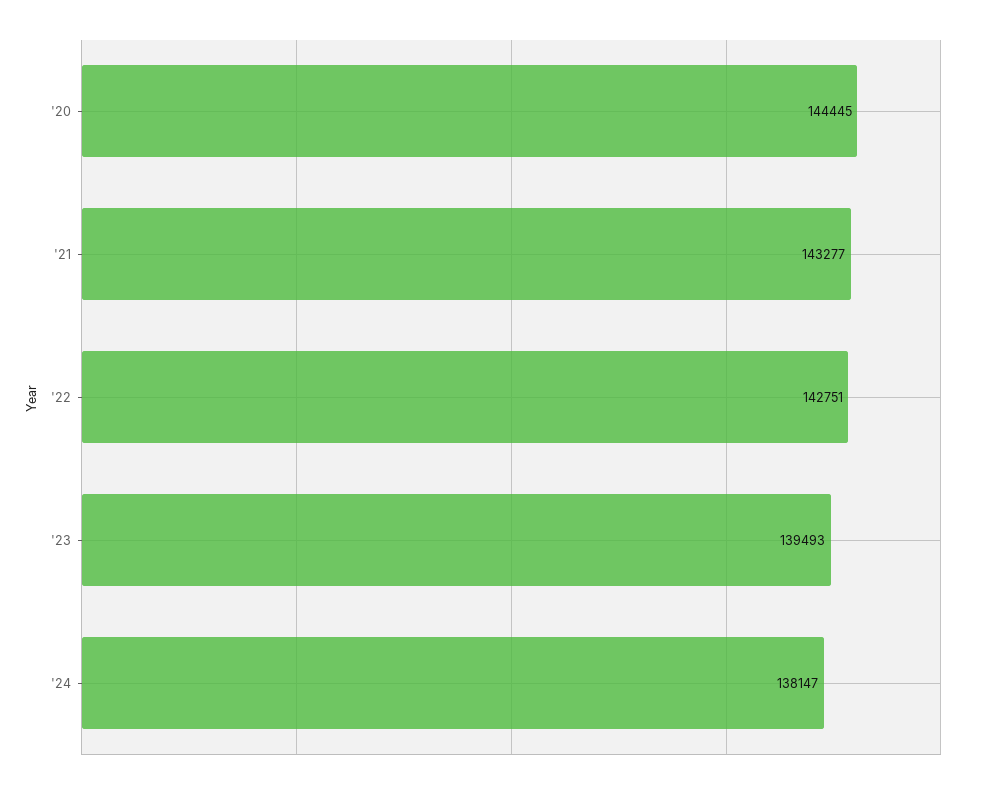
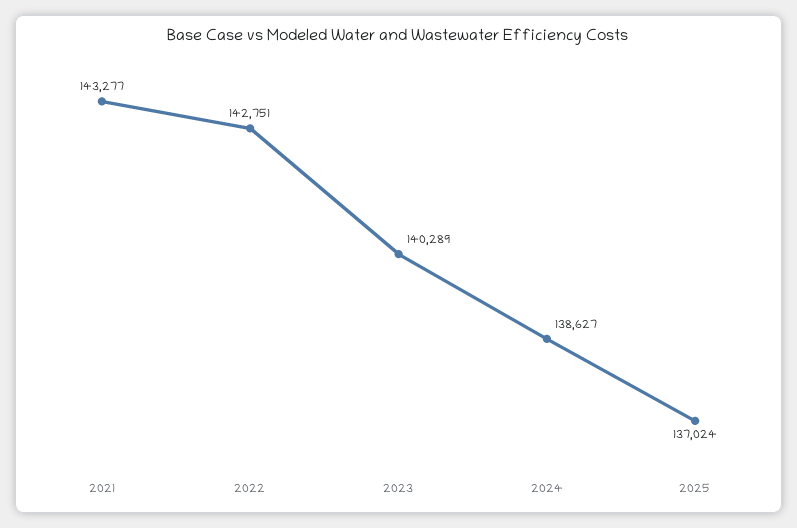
'20: 144445 -> none
'23: 139493 -> 140289
'24: 138147 -> 138627
2025: none -> 137024

